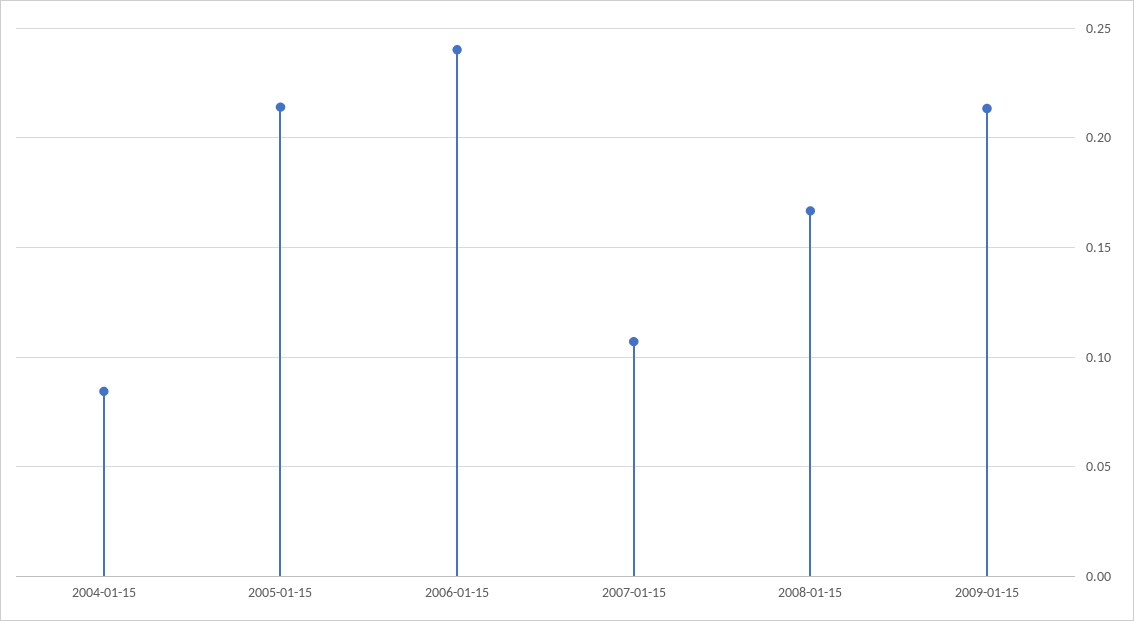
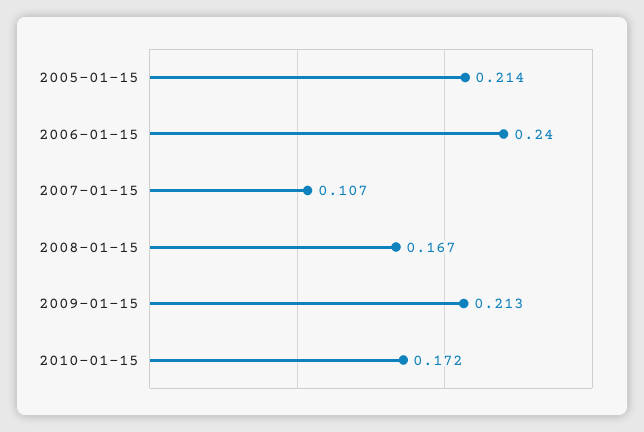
2004-01-15: 0.085 -> none
2010-01-15: none -> 0.172

